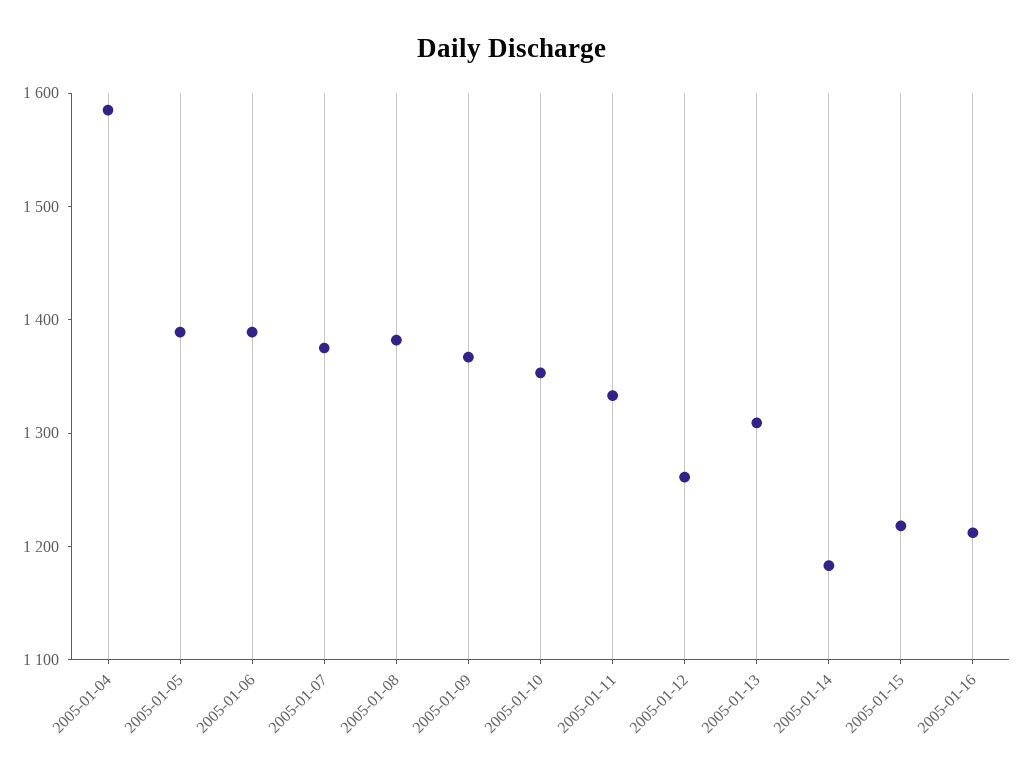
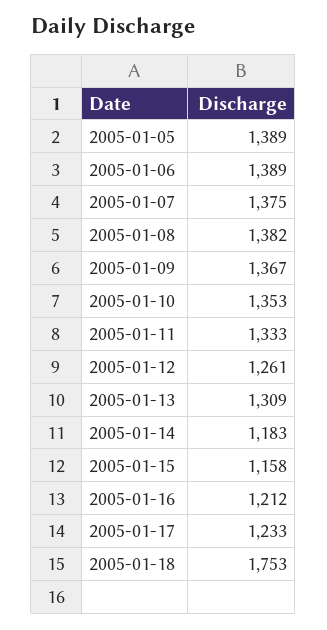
2005-01-04: 1580 -> none
2005-01-15: 1220 -> 1158
2005-01-17: none -> 1233
2005-01-18: none -> 1753

